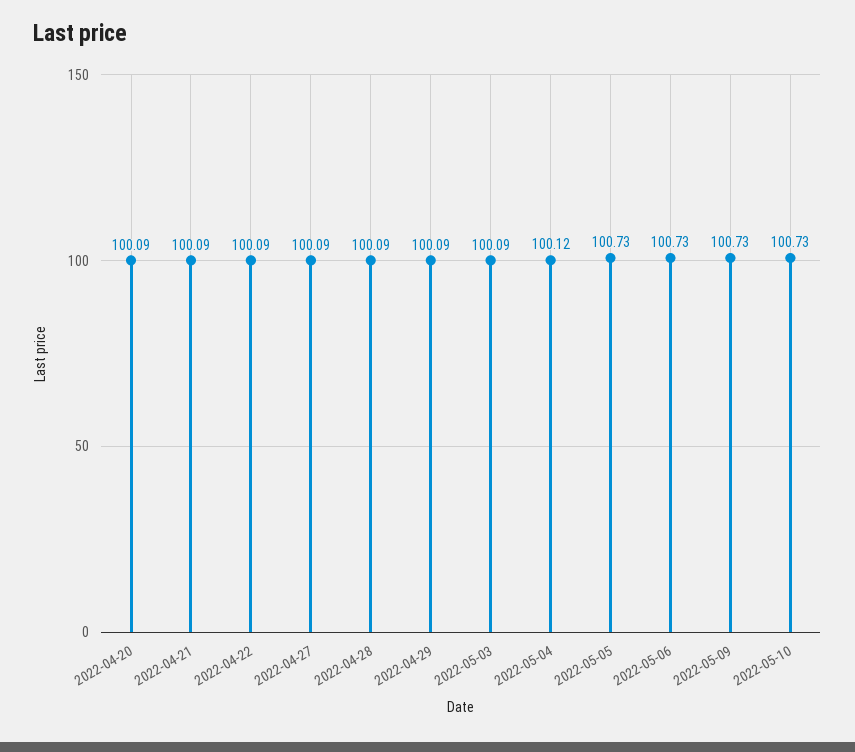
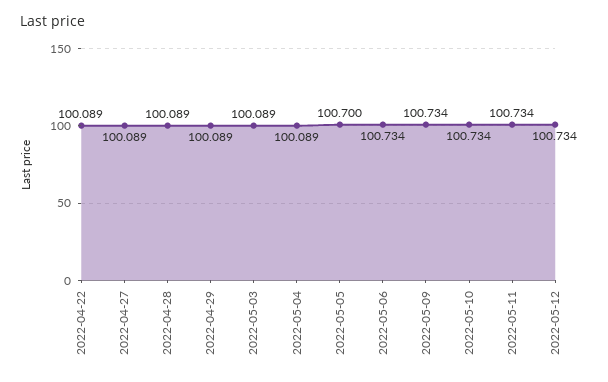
2022-04-20: 100.09 -> none
2022-04-21: 100.09 -> none
2022-05-04: 100.12 -> 100.089
2022-05-05: 100.73 -> 100.7
2022-05-11: none -> 100.734
2022-05-12: none -> 100.734

